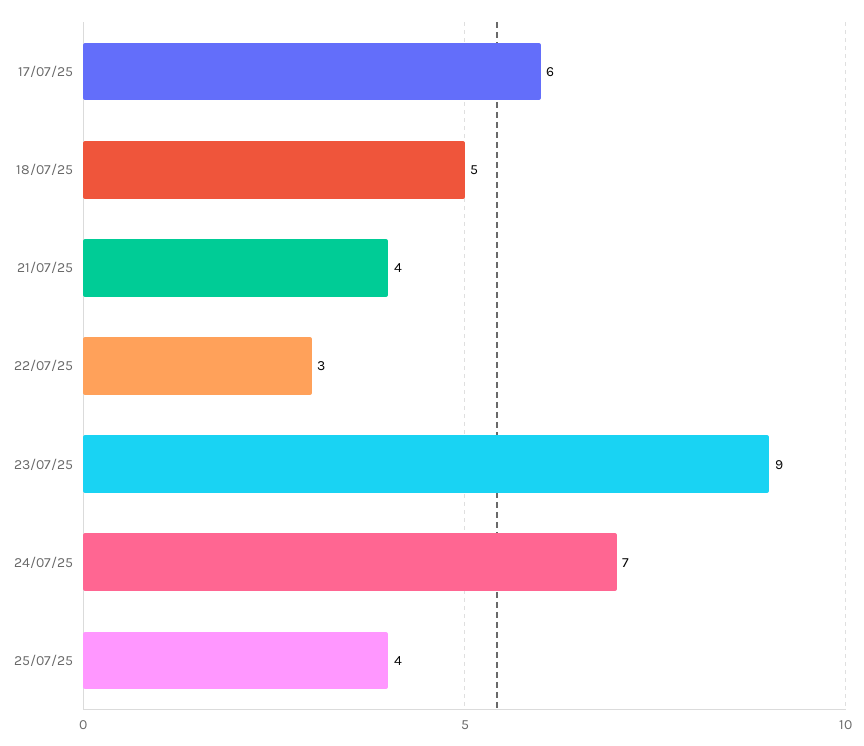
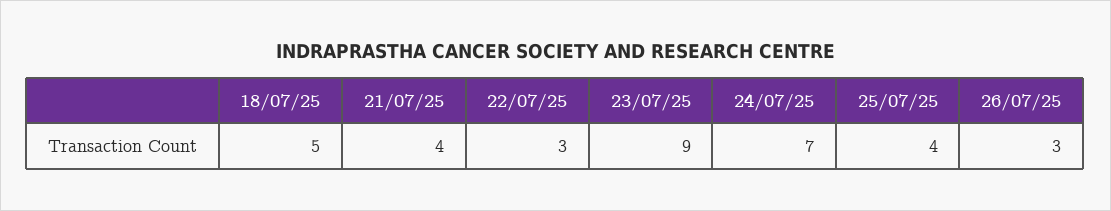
17/07/25: 6 -> none
26/07/25: none -> 3

